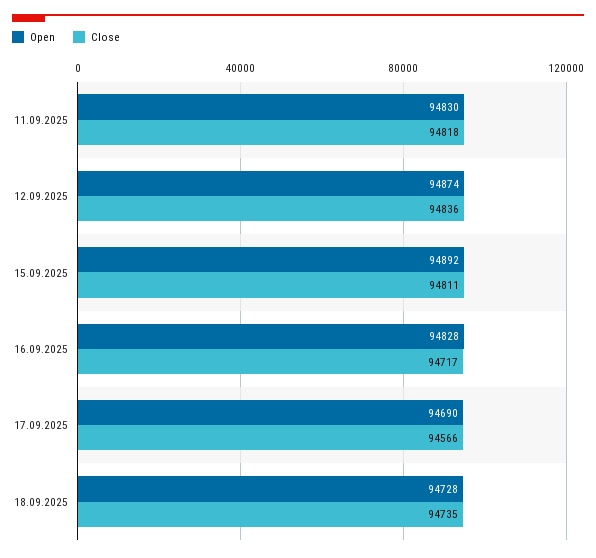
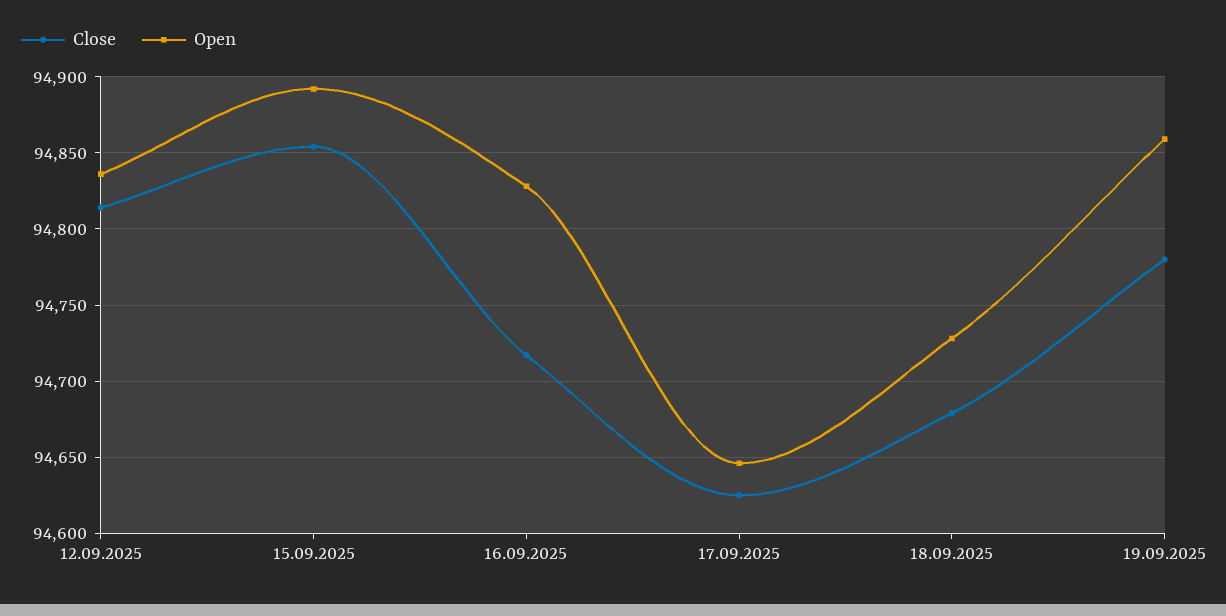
Open, 11.09.2025: 94830 -> none
Close, 11.09.2025: 94818 -> none
Open, 12.09.2025: 94874 -> 94835
Close, 12.09.2025: 94836 -> 94815
Close, 15.09.2025: 94811 -> 94855
Open, 17.09.2025: 94690 -> 94645
Close, 17.09.2025: 94566 -> 94625
Close, 18.09.2025: 94735 -> 94680
Close, 19.09.2025: none -> 94780
Open, 19.09.2025: none -> 94860

